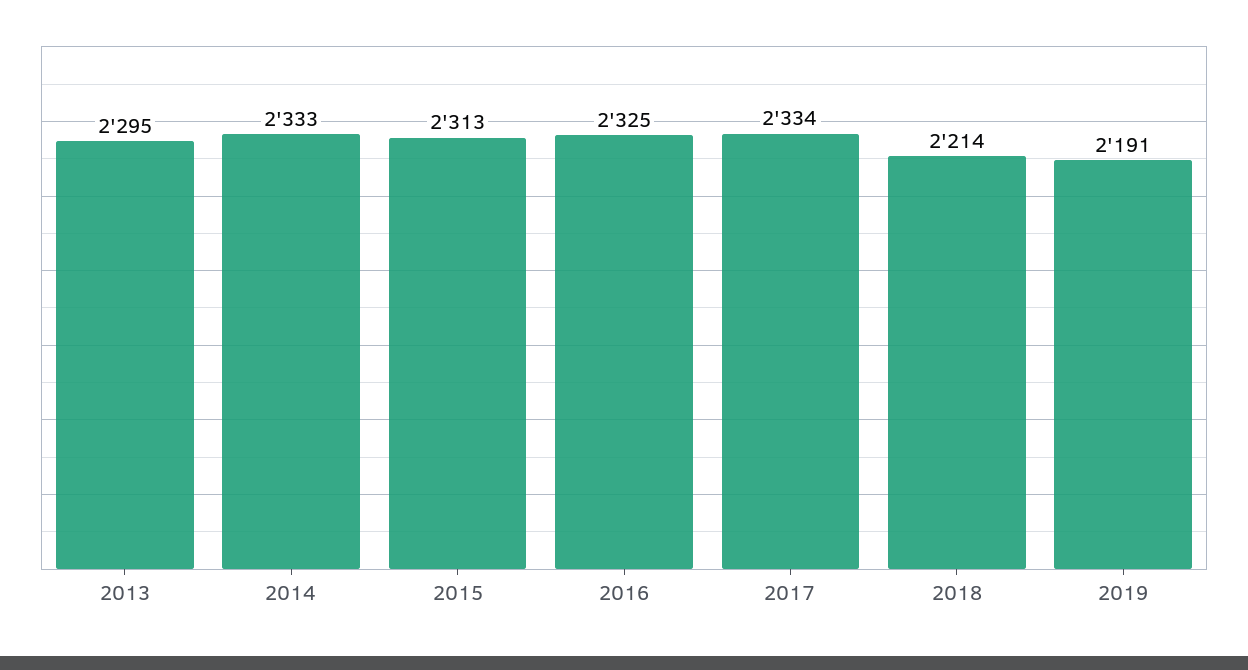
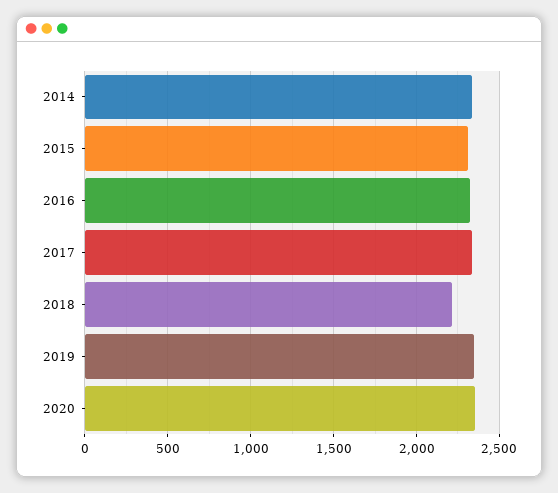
2013: 2295 -> none
2019: 2191 -> 2350
2020: none -> 2350

